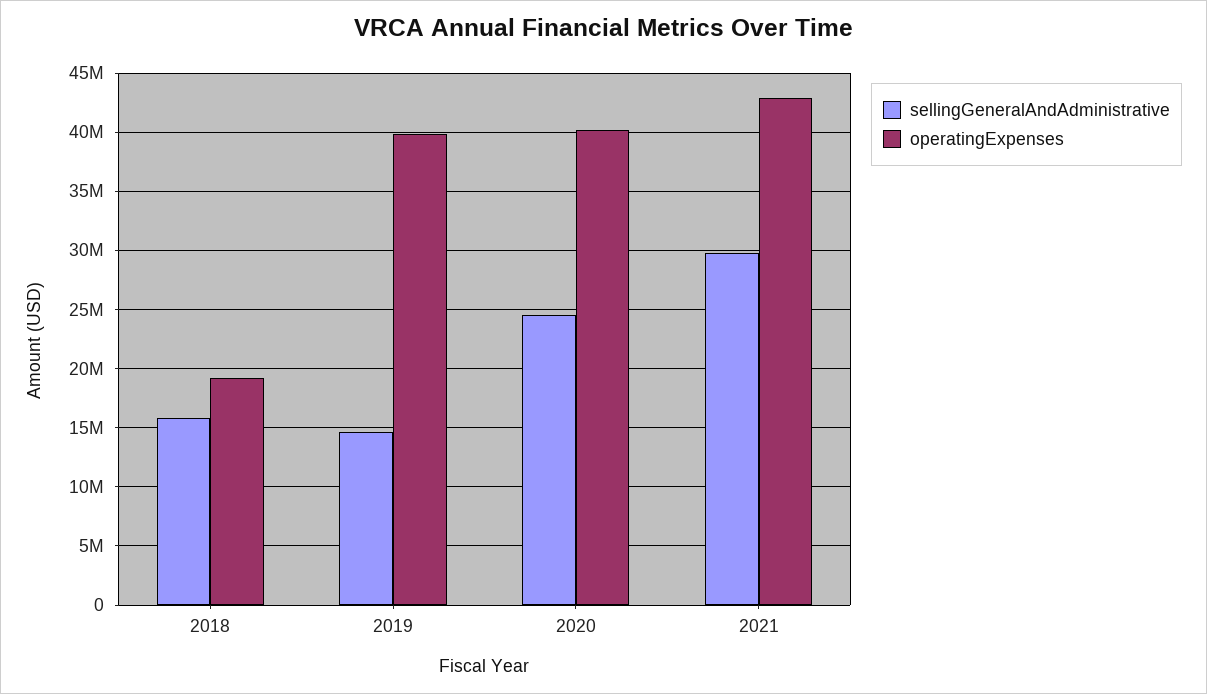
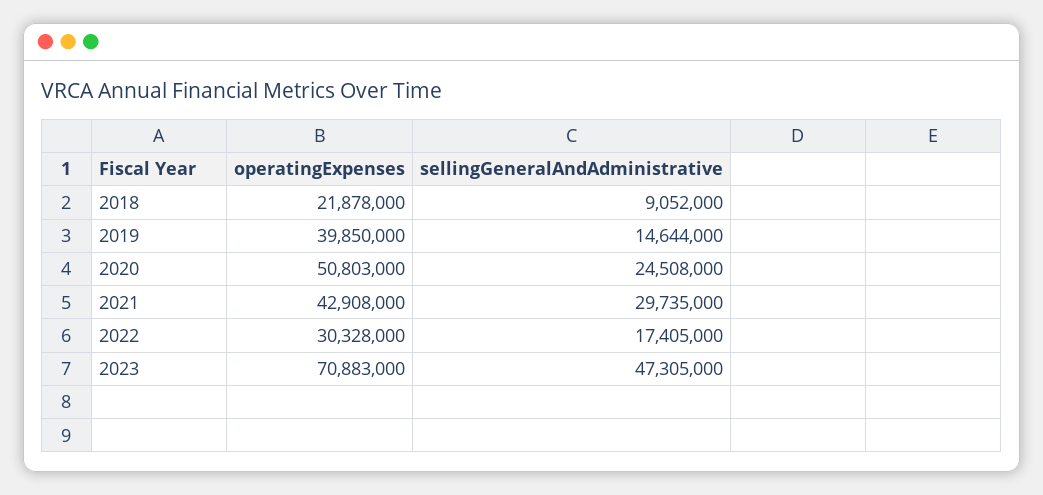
sellingGeneralAndAdministrative, 2018: 16000000 -> 9052000
operatingExpenses, 2018: 19000000 -> 21878000
operatingExpenses, 2020: 40000000 -> 50803000
operatingExpenses, 2022: none -> 30328000
sellingGeneralAndAdministrative, 2022: none -> 17405000
operatingExpenses, 2023: none -> 70883000
sellingGeneralAndAdministrative, 2023: none -> 47305000

